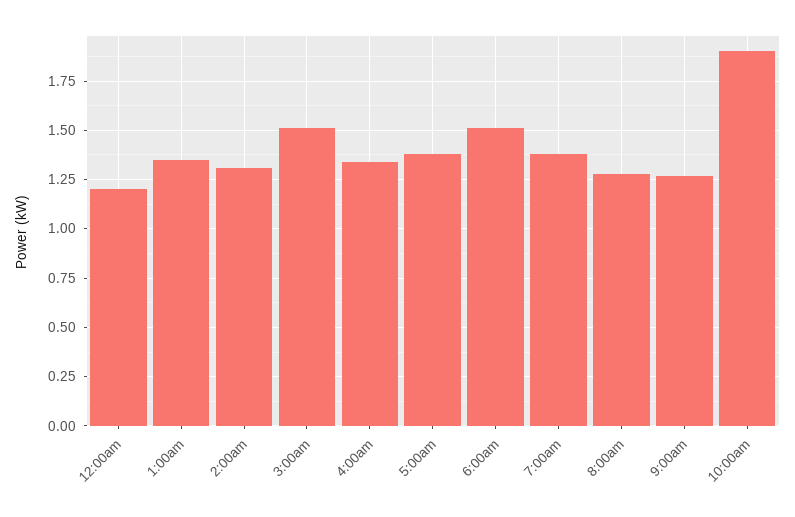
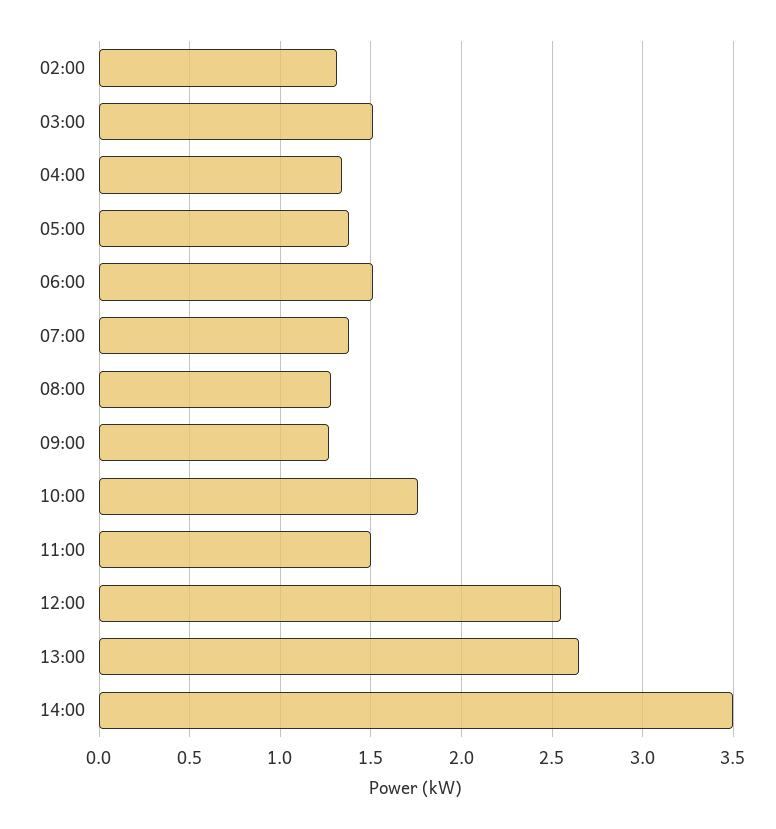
12:00am: 1.2 -> none
1:00am: 1.35 -> none
10:00am: 1.9 -> 1.75
11:00: none -> 1.5
12:00: none -> 2.55
13:00: none -> 2.65
14:00: none -> 3.5

